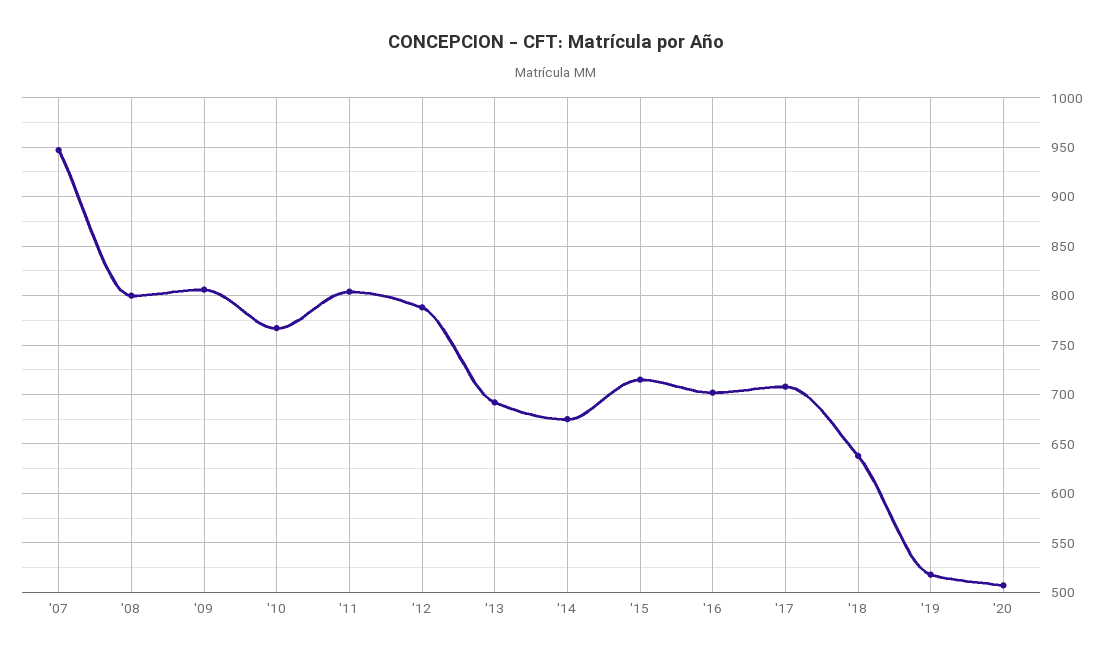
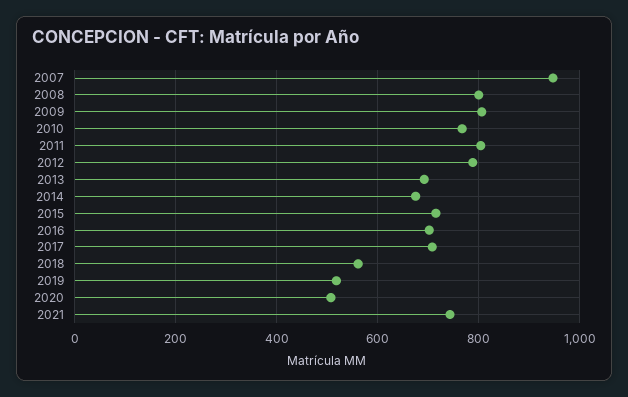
'18: 640 -> 560
2021: none -> 740

